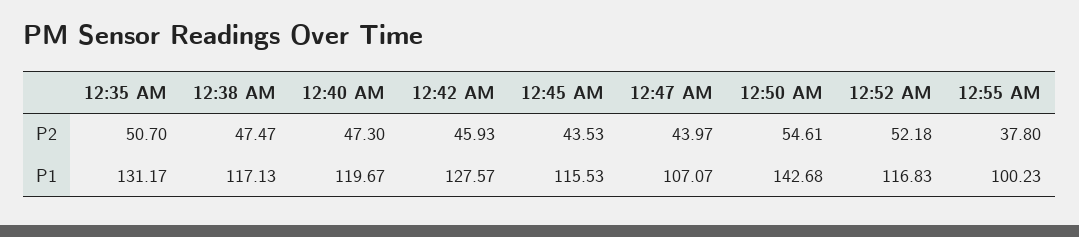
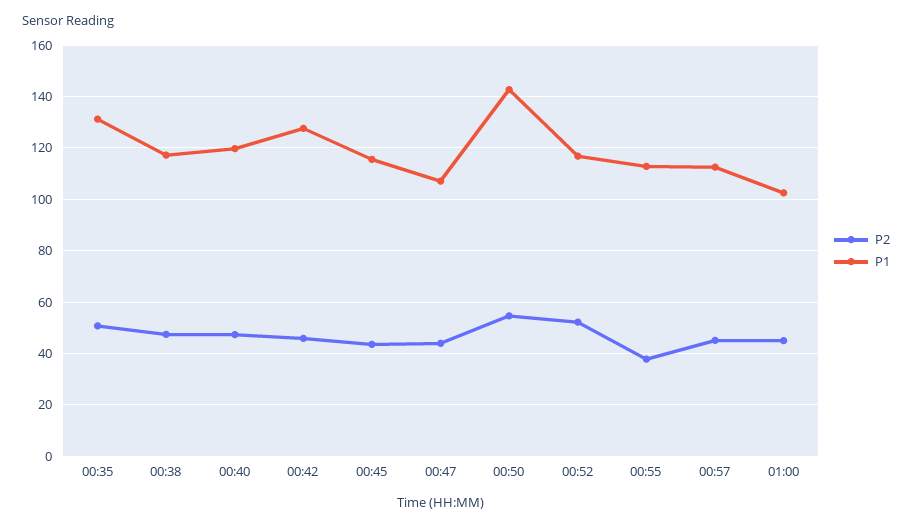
P1, 12:55 AM: 100.23 -> 112.5
P2, 00:57: none -> 45
P1, 00:57: none -> 112.5
P2, 01:00: none -> 45
P1, 01:00: none -> 102.5

